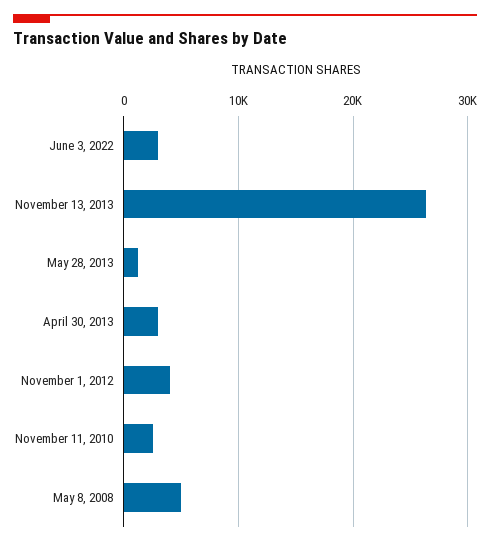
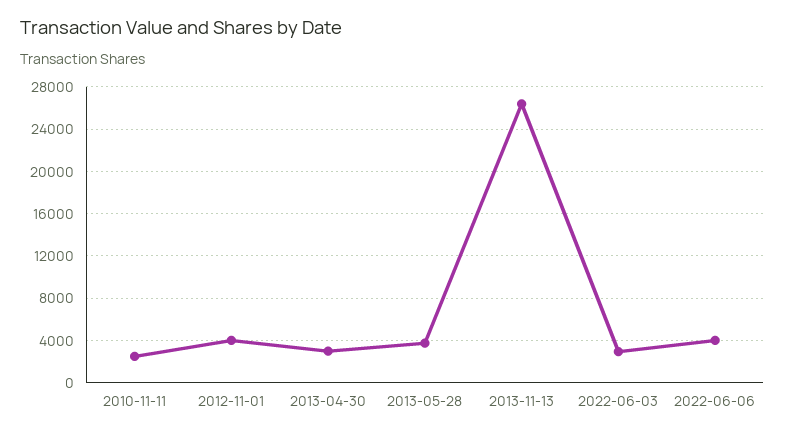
May 28, 2013: 1000 -> 4000
May 8, 2008: 5000 -> none
2022-06-06: none -> 4000

